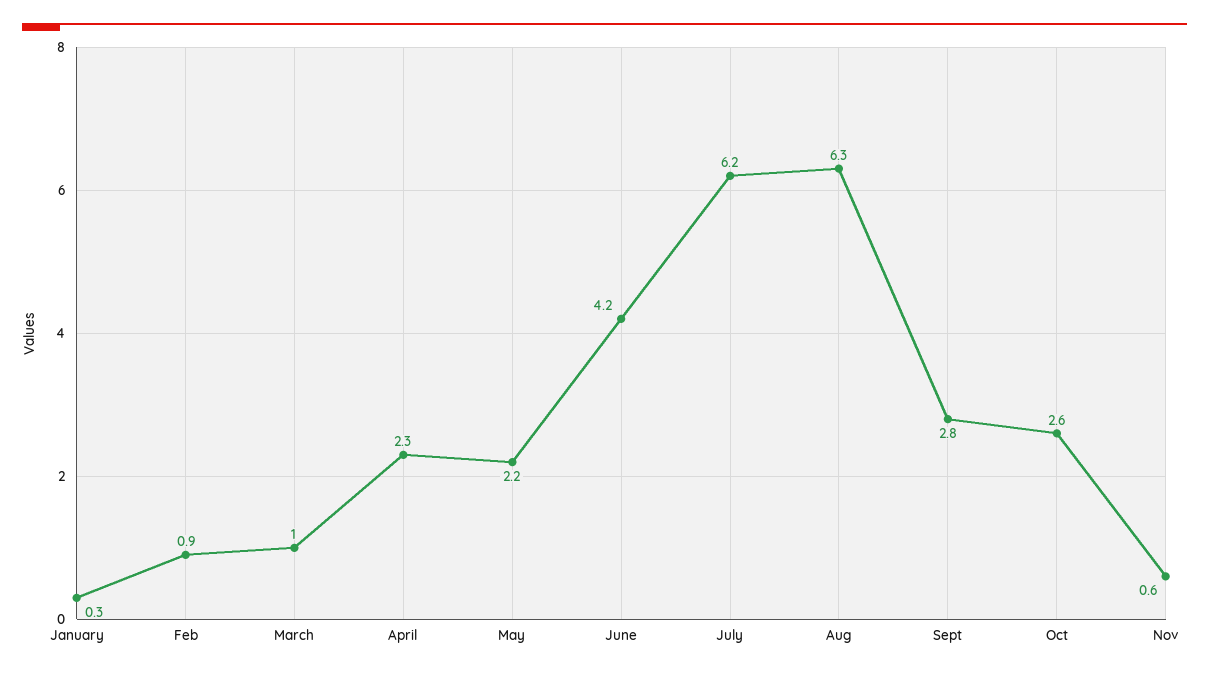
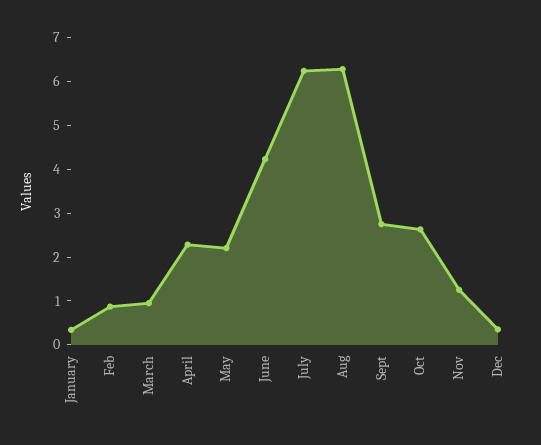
Nov: 0.6 -> 1.2
Dec: none -> 0.4

